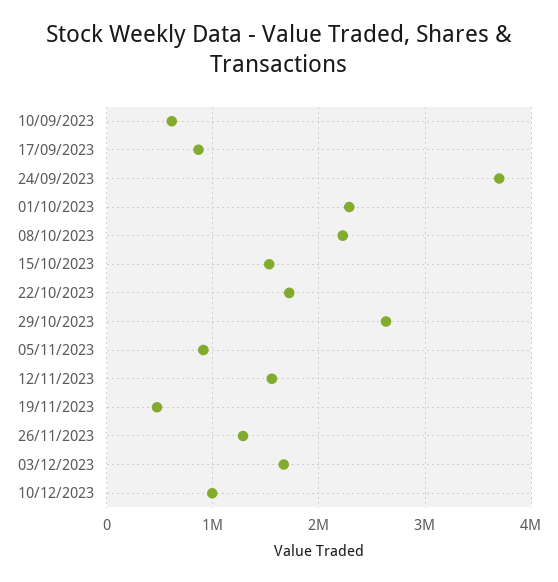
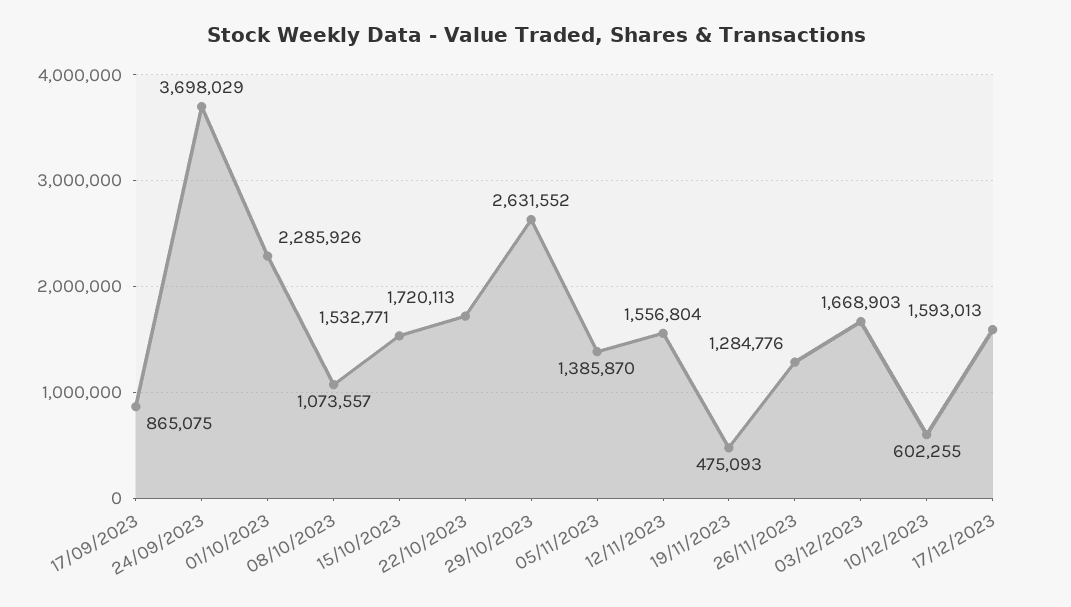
10/09/2023: 600000 -> none
08/10/2023: 2200000 -> 1073557
05/11/2023: 900000 -> 1385870
10/12/2023: 1000000 -> 602255
17/12/2023: none -> 1593013

